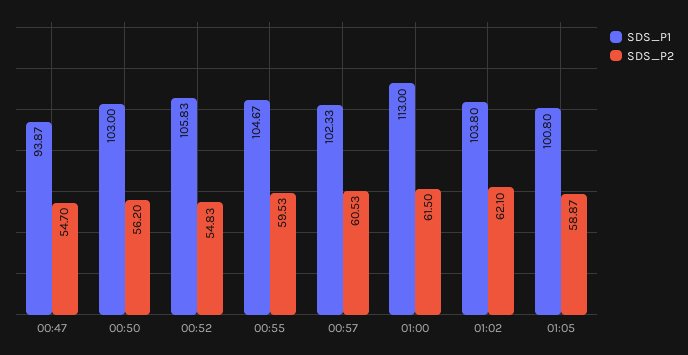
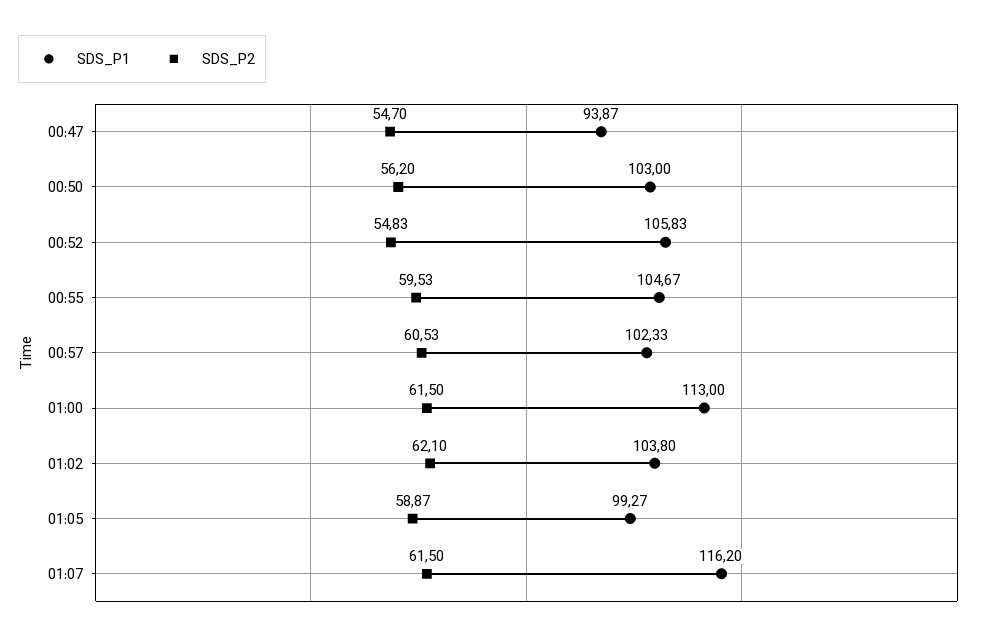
SDS_P1, 01:05: 100.8 -> 99.27
SDS_P1, 01:07: none -> 116.2
SDS_P2, 01:07: none -> 61.5

